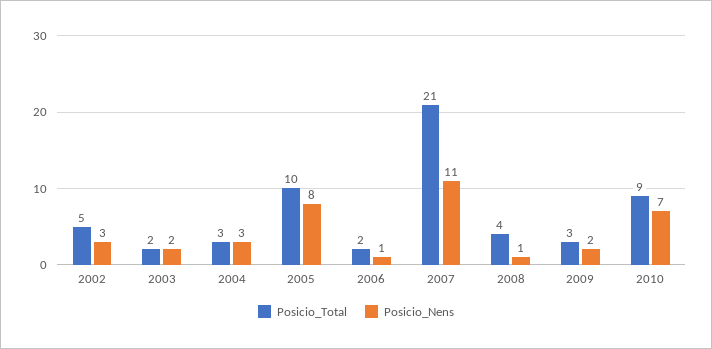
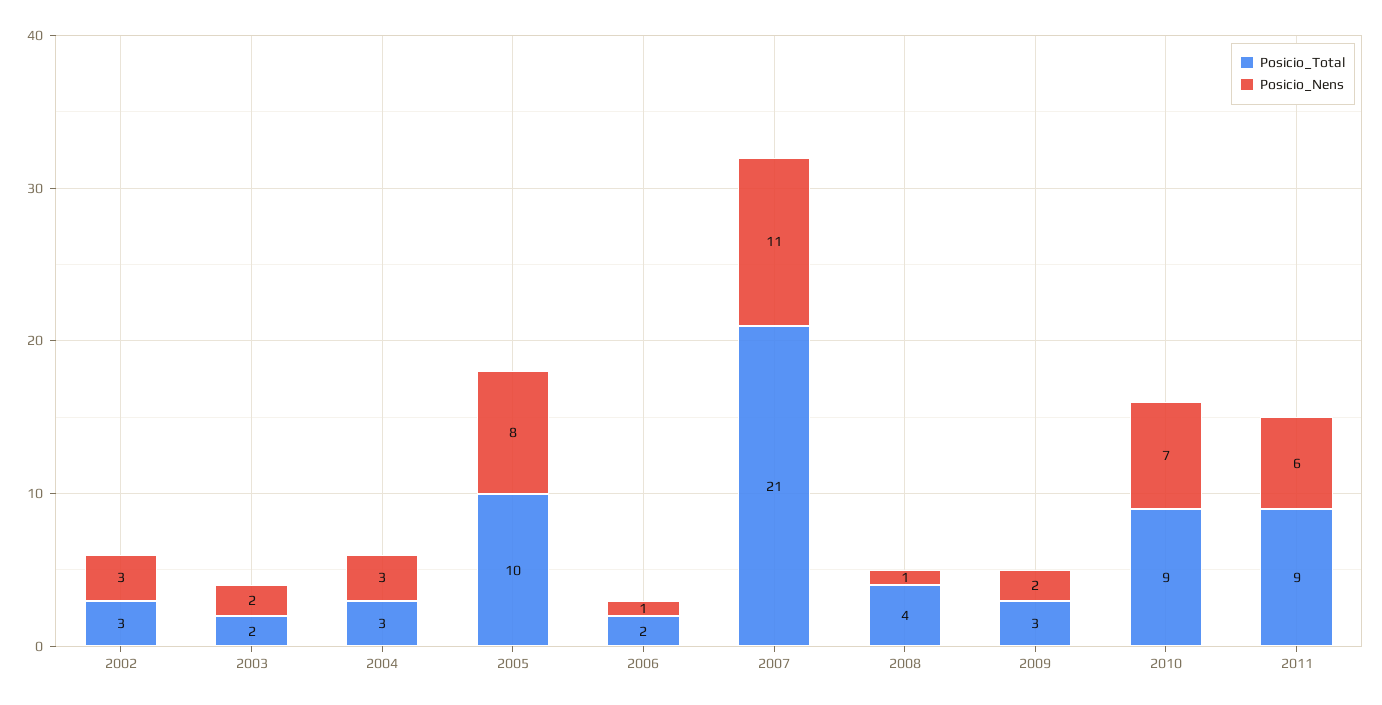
Posicio_Total, 2002: 5 -> 3
Posicio_Total, 2011: none -> 9
Posicio_Nens, 2011: none -> 6

